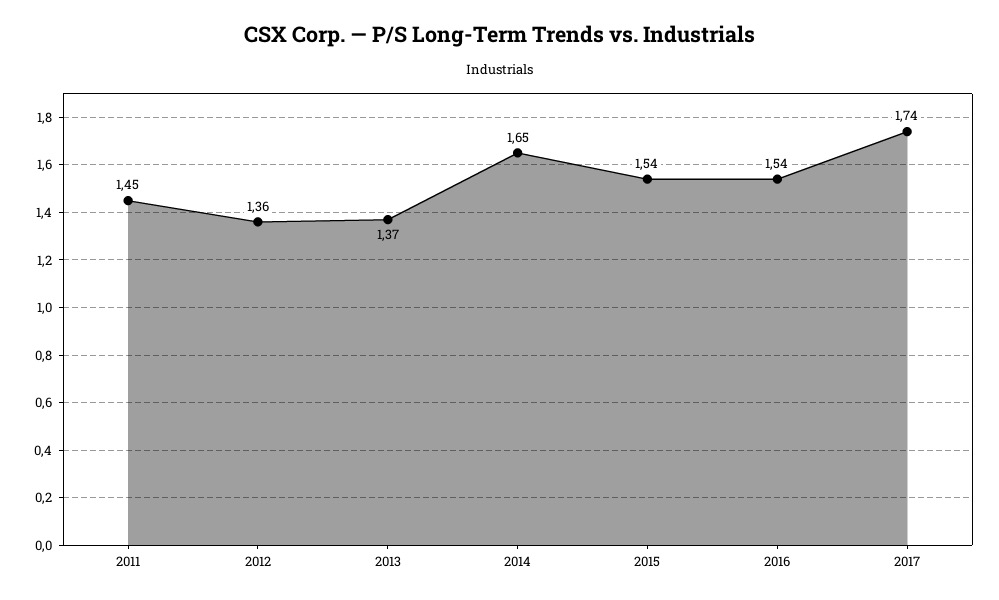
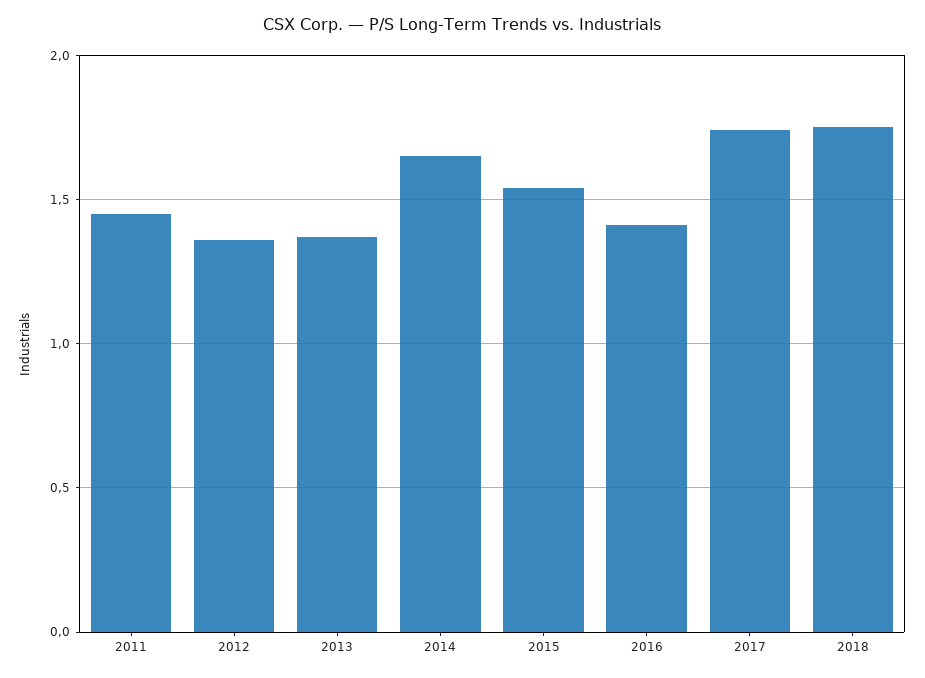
2016: 1.54 -> 1.4
2018: none -> 1.75

